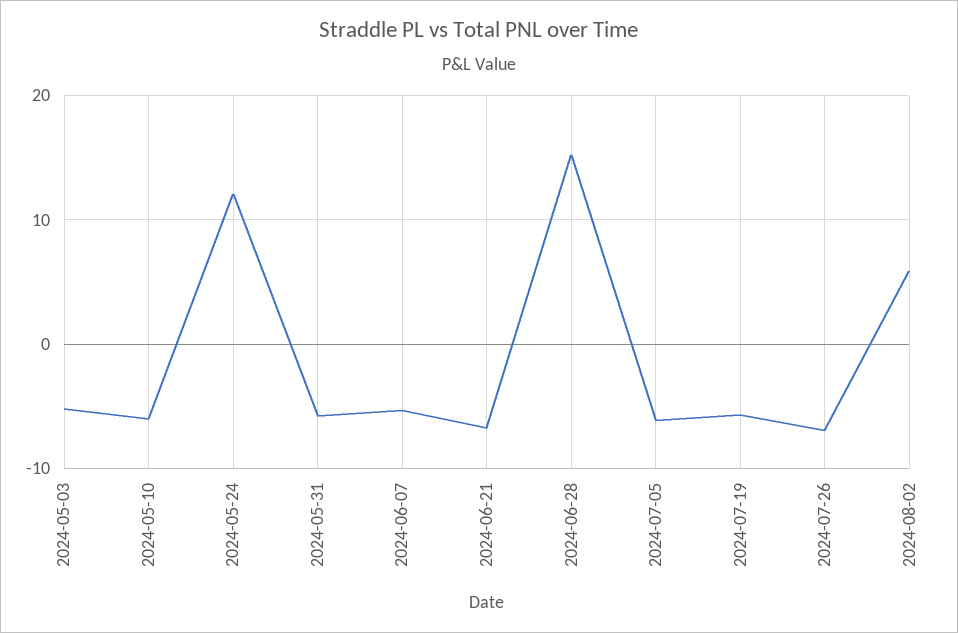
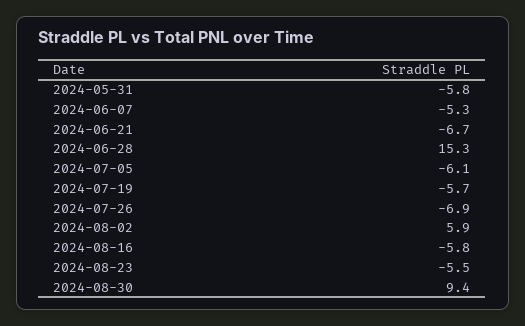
2024-05-03: -5 -> none
2024-05-10: -6 -> none
2024-05-24: 12 -> none
2024-08-16: none -> -5.8
2024-08-23: none -> -5.5
2024-08-30: none -> 9.4

